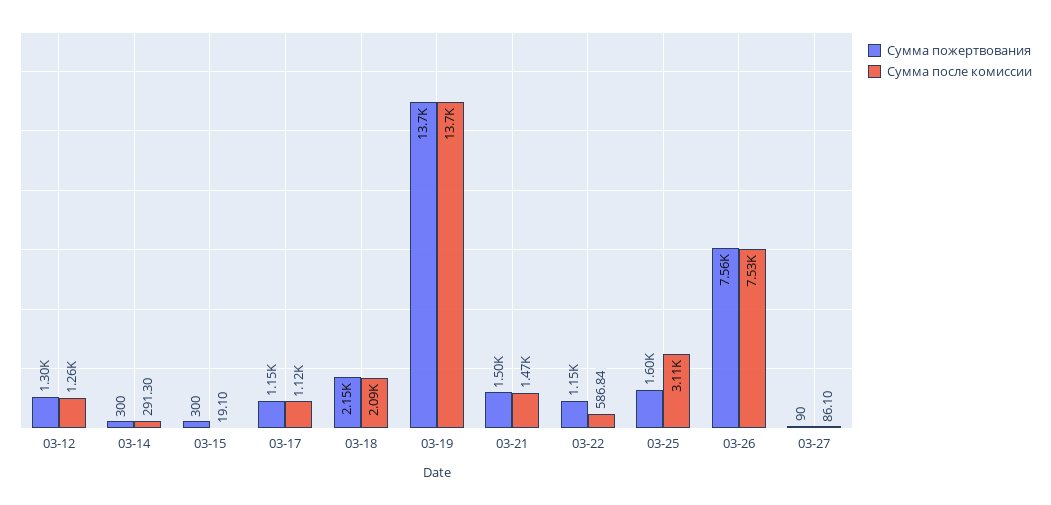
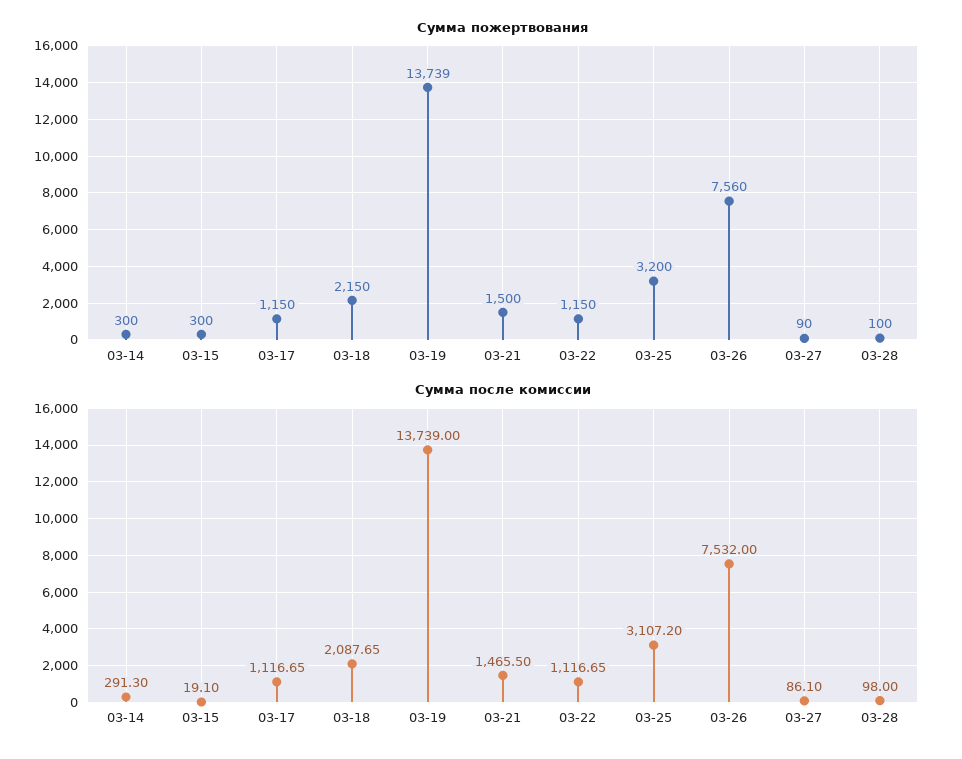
Сумма пожертвования, 03-12: 1300 -> none
Сумма после комиссии, 03-12: 1260 -> none
Сумма после комиссии, 03-22: 586.84 -> 1116.65
Сумма пожертвования, 03-25: 1600 -> 3200
Сумма пожертвования, 03-28: none -> 100
Сумма после комиссии, 03-28: none -> 98

